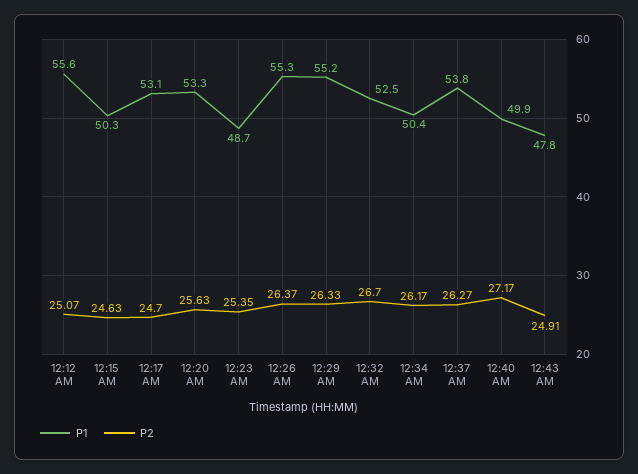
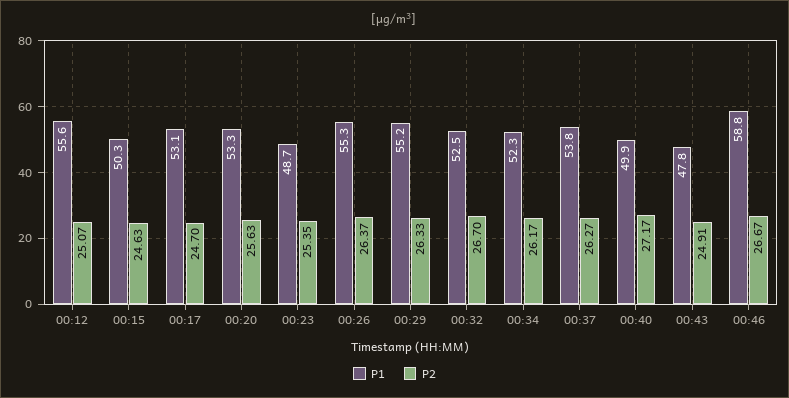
P1, 12:34 AM: 50.4 -> 52.3
P1, 00:46: none -> 58.8
P2, 00:46: none -> 26.67

